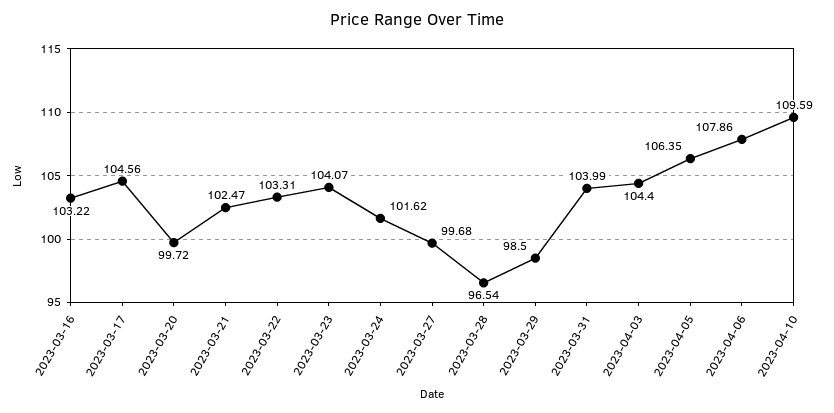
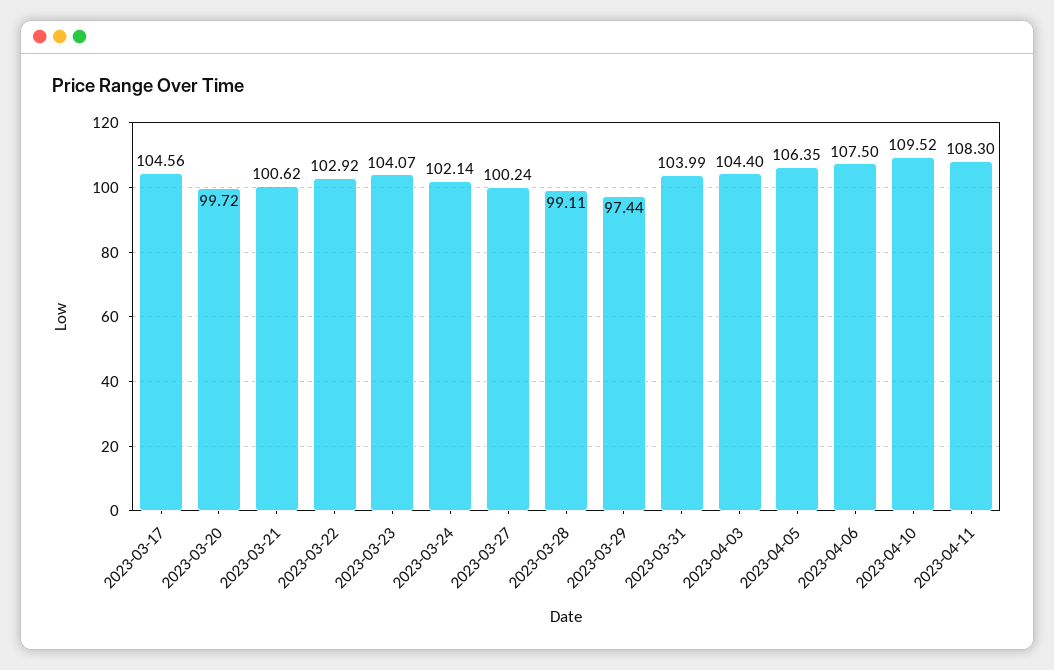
2023-03-16: 103.22 -> none
2023-03-21: 102.47 -> 100.62
2023-03-22: 103.31 -> 102.92
2023-03-24: 101.62 -> 102.14
2023-03-27: 99.68 -> 100.24
2023-03-28: 96.54 -> 99.11
2023-03-29: 98.5 -> 97.44
2023-04-06: 107.86 -> 107.5
2023-04-10: 109.59 -> 109.52
2023-04-11: none -> 108.3

